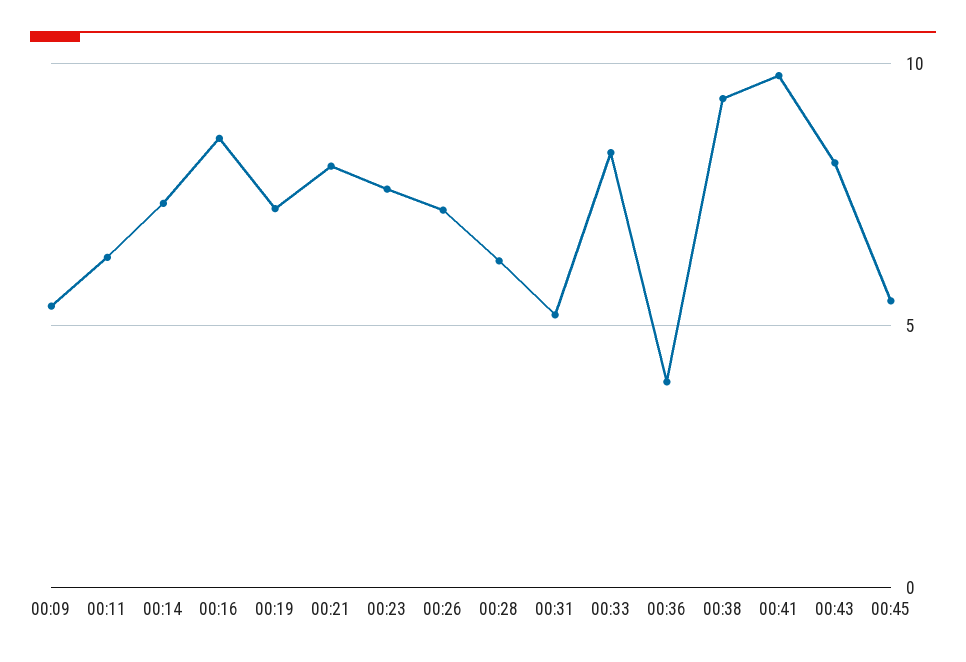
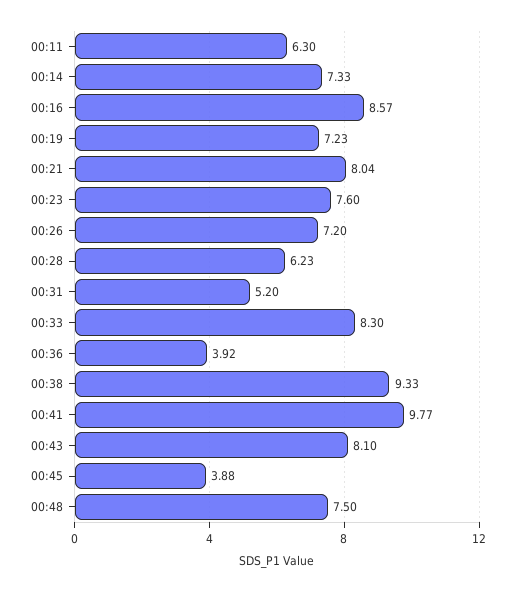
00:09: 5.5 -> none
00:45: 5.5 -> 3.88
00:48: none -> 7.5

